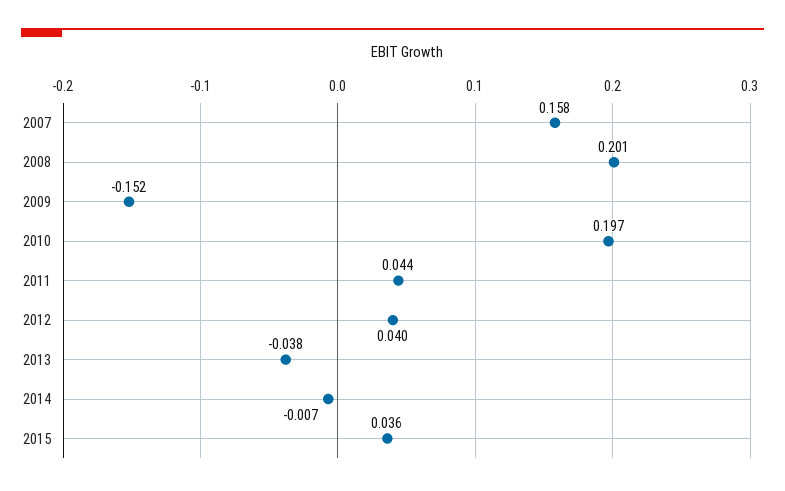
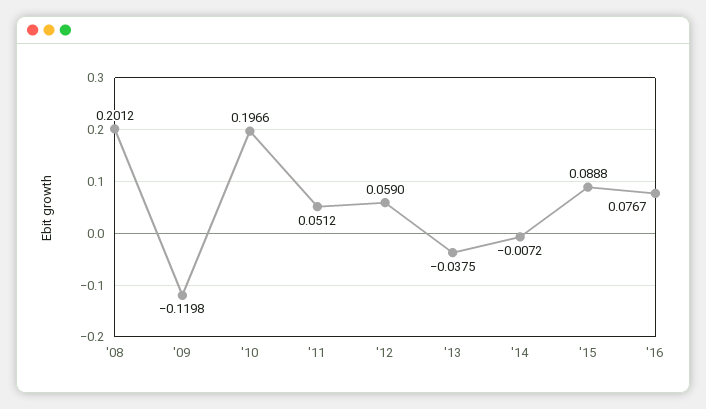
2007: 0.158 -> none
2009: -0.152 -> -0.1198
2011: 0.044 -> 0.0512
2012: 0.04 -> 0.059
2015: 0.036 -> 0.0888
'16: none -> 0.0767

